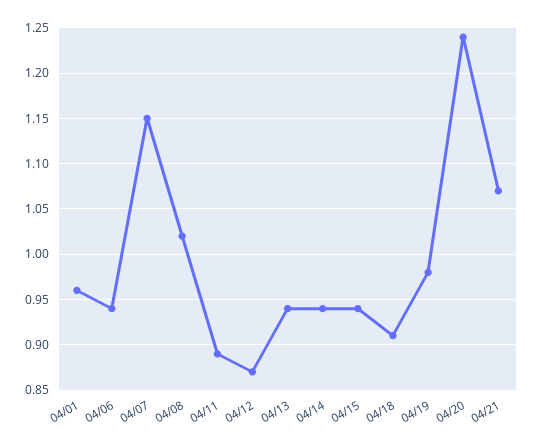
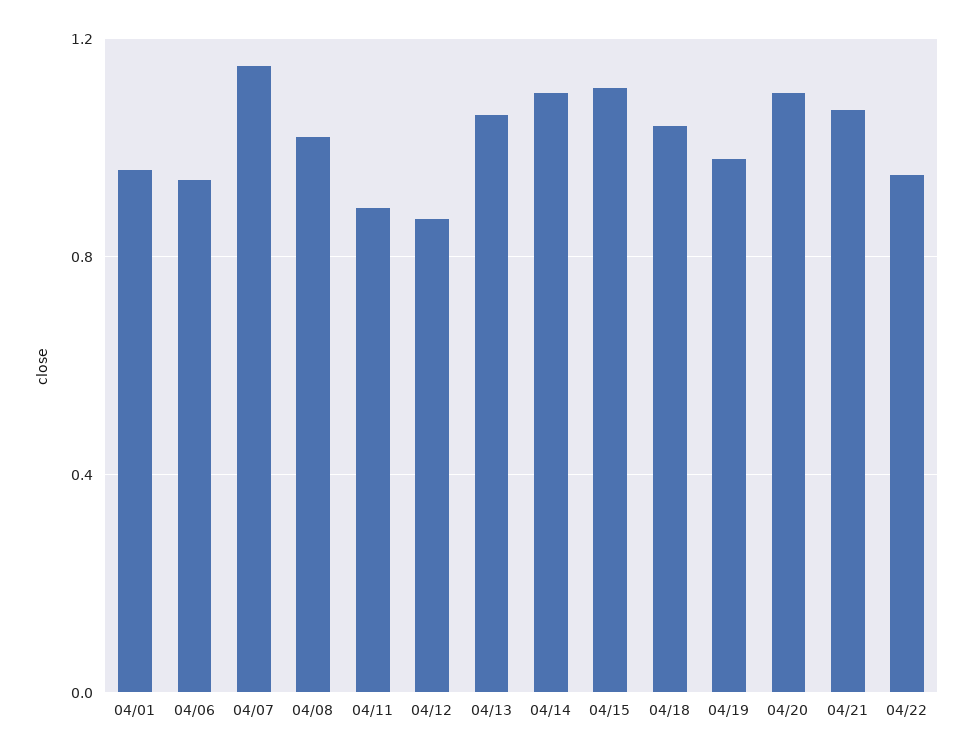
04/13: 0.94 -> 1.05
04/14: 0.94 -> 1.1
04/15: 0.94 -> 1.1
04/18: 0.91 -> 1.05
04/20: 1.24 -> 1.1
04/22: none -> 0.95

